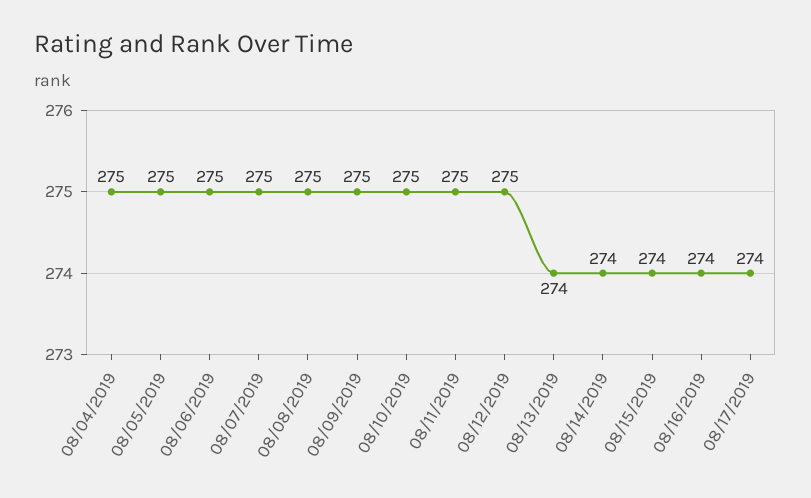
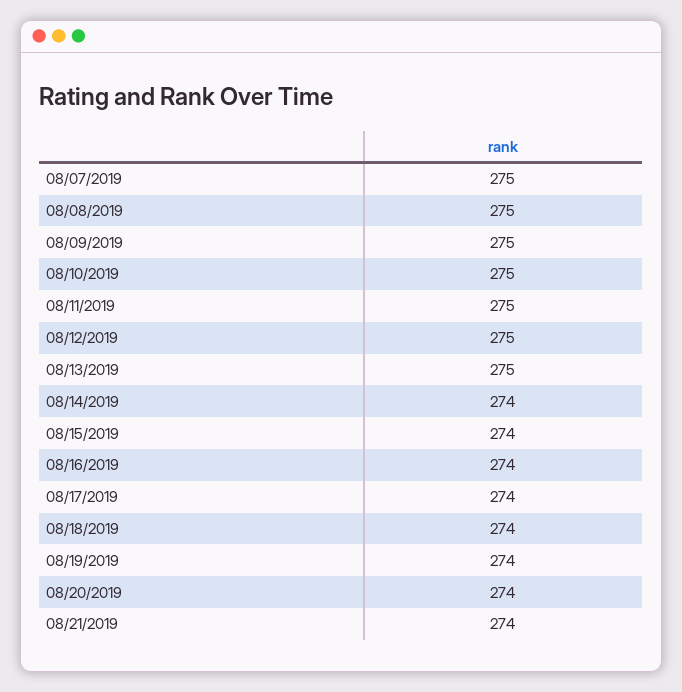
08/04/2019: 275 -> none
08/05/2019: 275 -> none
08/06/2019: 275 -> none
08/13/2019: 274 -> 275
08/18/2019: none -> 274
08/19/2019: none -> 274
08/20/2019: none -> 274
08/21/2019: none -> 274

